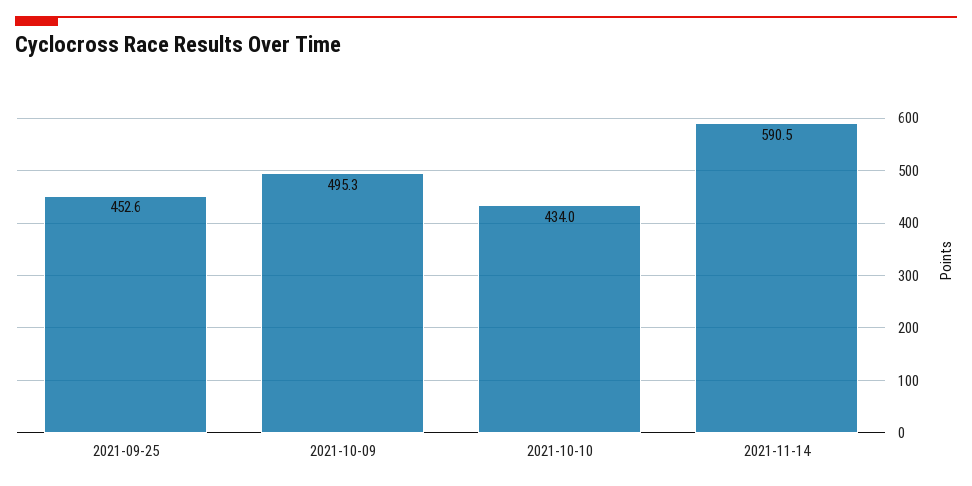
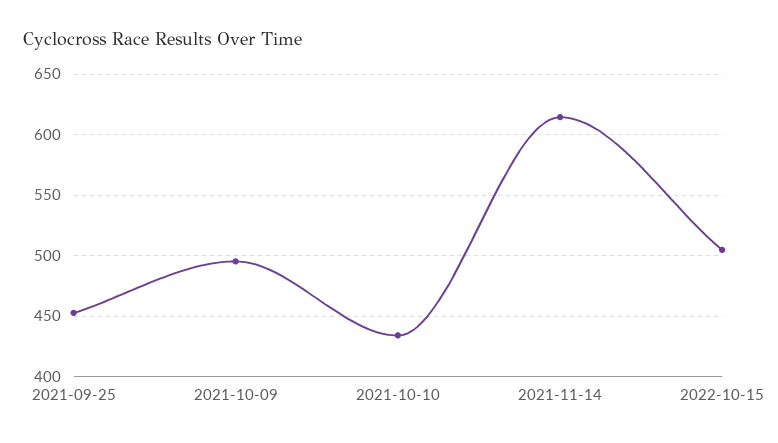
2021-11-14: 590.5 -> 615
2022-10-15: none -> 505

